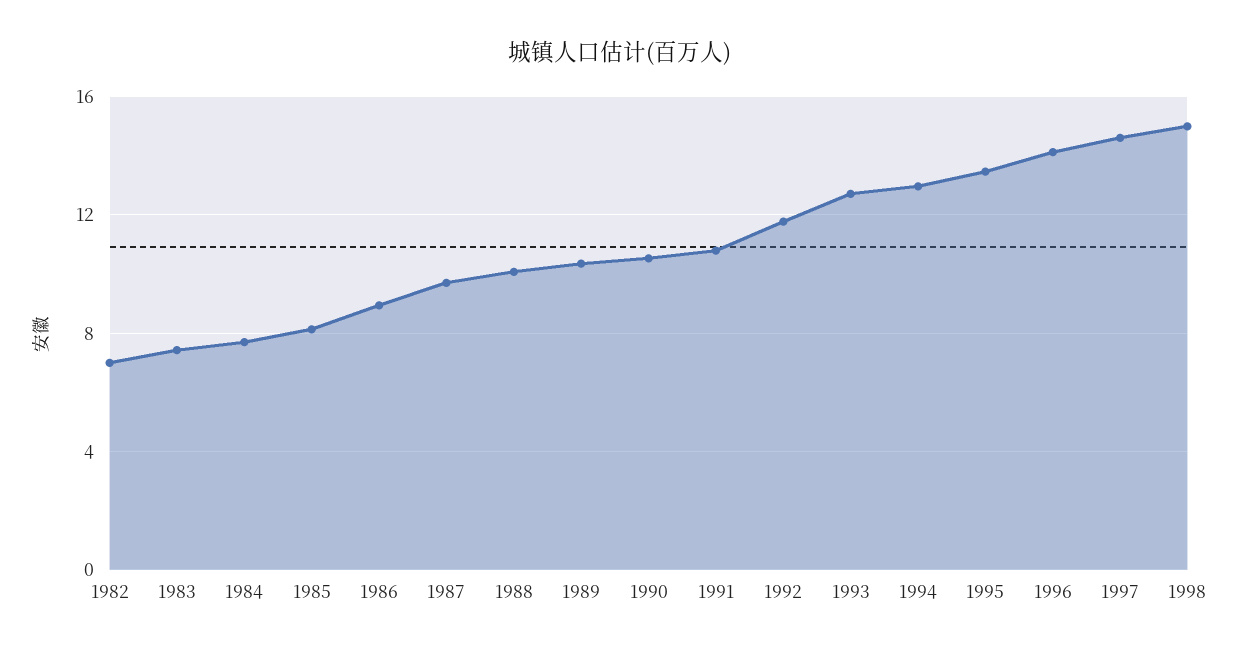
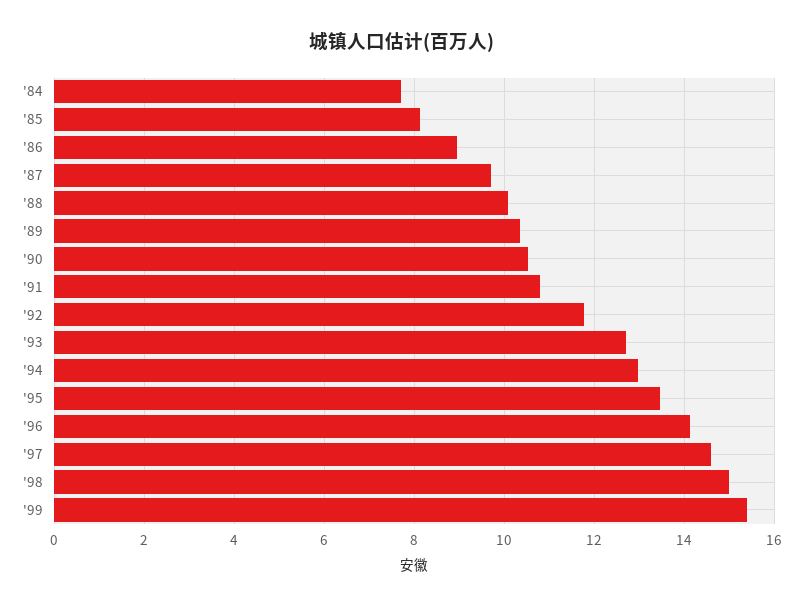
1982: 7 -> none
1983: 7.5 -> none
'99: none -> 15.4

